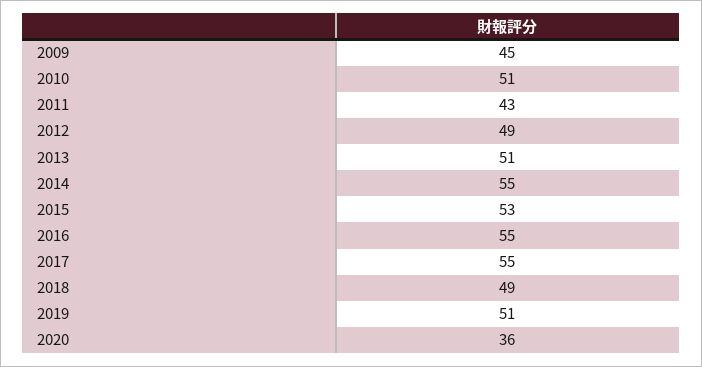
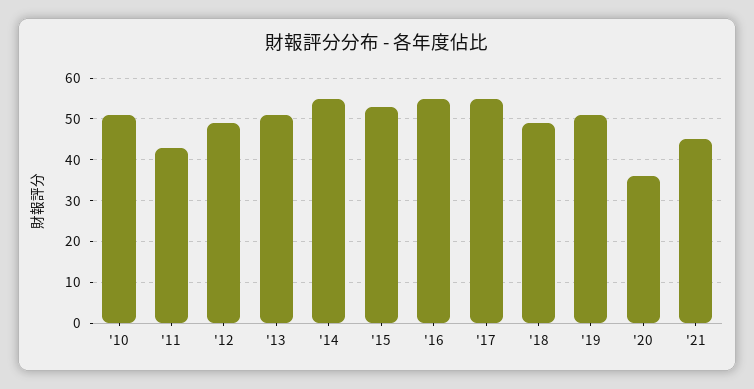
2009: 45 -> none
'21: none -> 45

